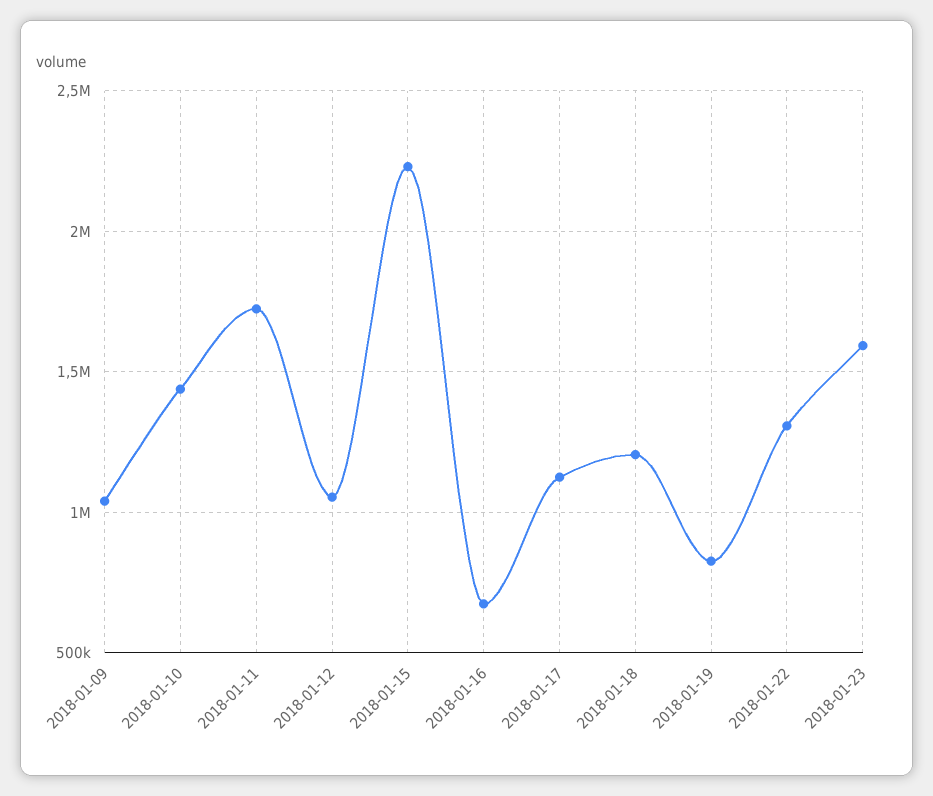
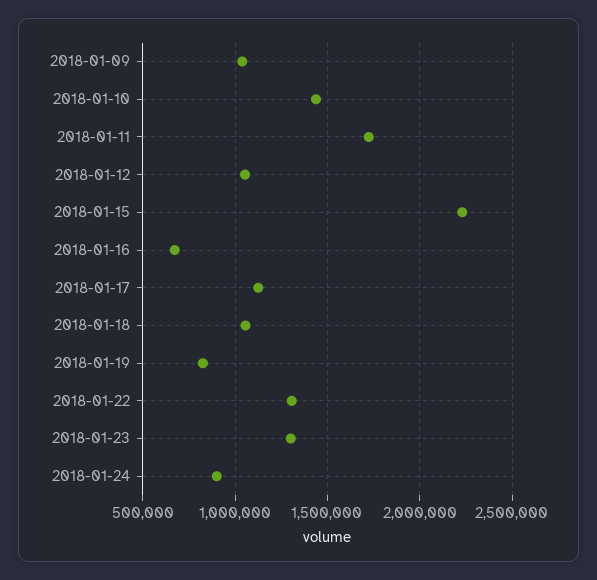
2018-01-18: 1200000 -> 1050000
2018-01-23: 1600000 -> 1300000
2018-01-24: none -> 900000

